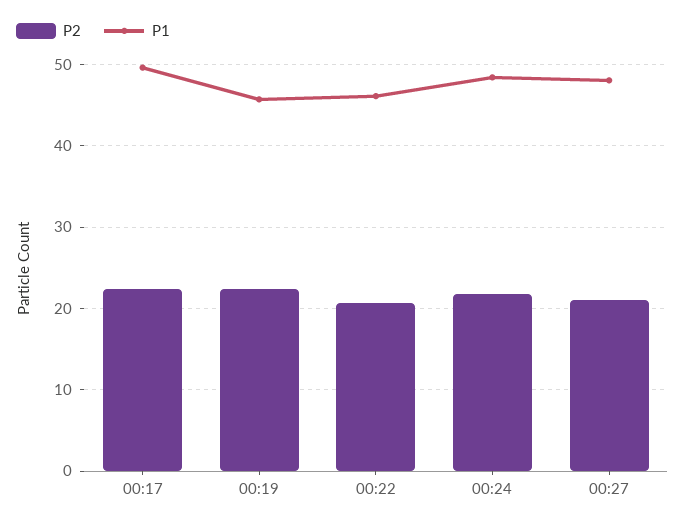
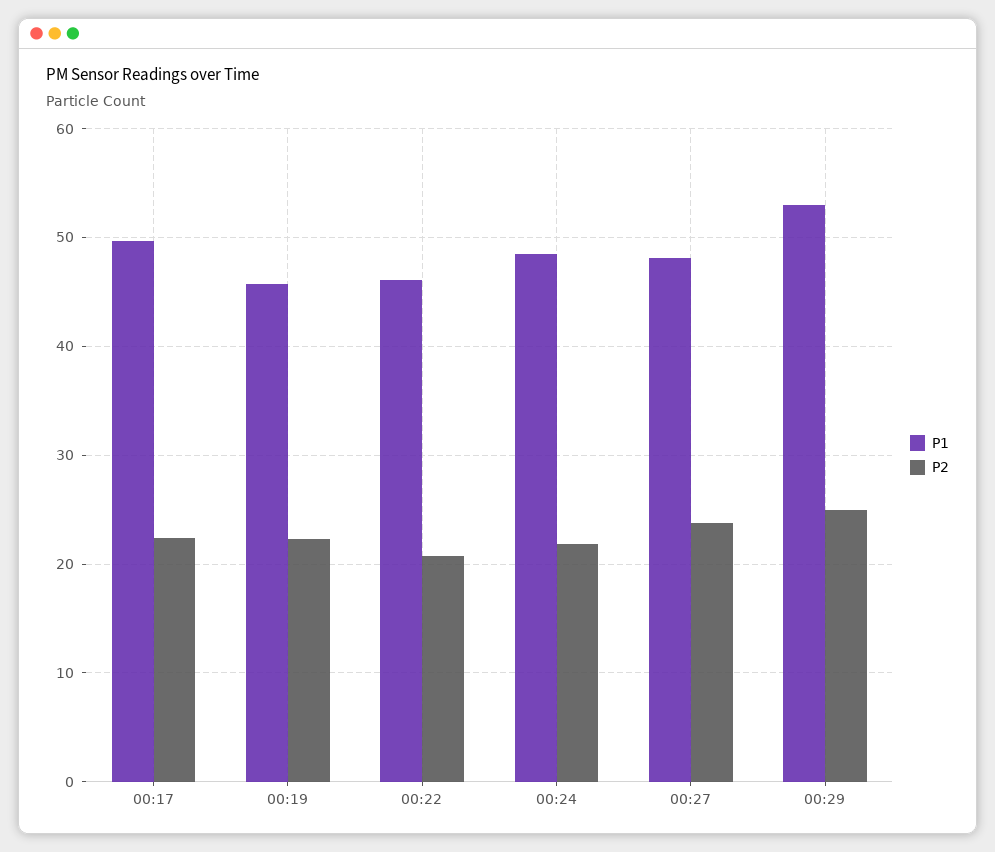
P2, 00:27: 21 -> 24
P1, 00:29: none -> 53
P2, 00:29: none -> 25

